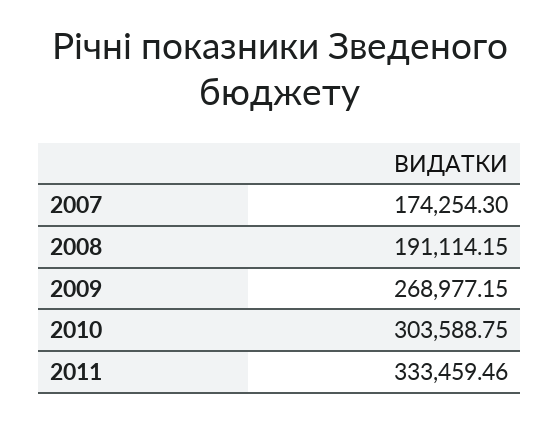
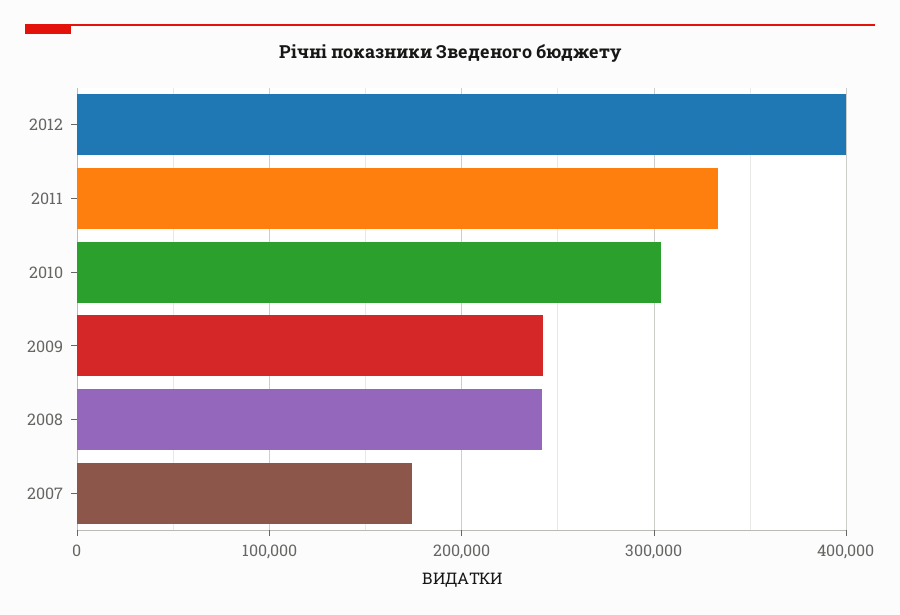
2008: 191114.15 -> 240000
2009: 268977.15 -> 240000
2012: none -> 400000

